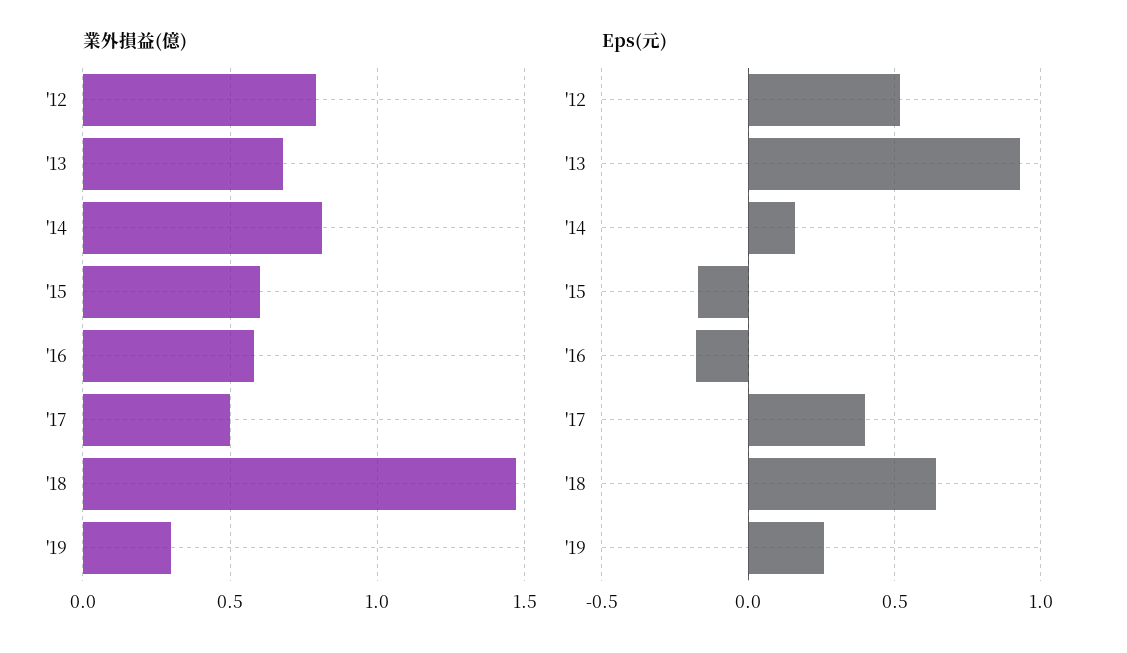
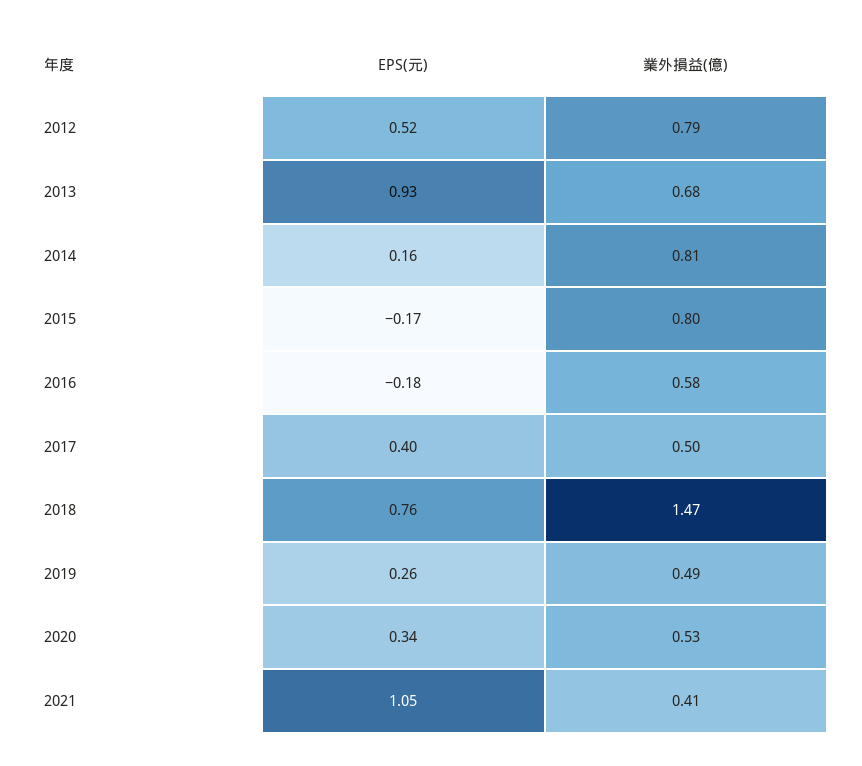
業外損益(億), '15: 0.6 -> 0.8
業外損益(億), '19: 0.3 -> 0.49
Eps(元), '18: 0.65 -> 0.76
Eps(元), 2020: none -> 0.34
業外損益(億), 2020: none -> 0.53
Eps(元), 2021: none -> 1.05
業外損益(億), 2021: none -> 0.41

